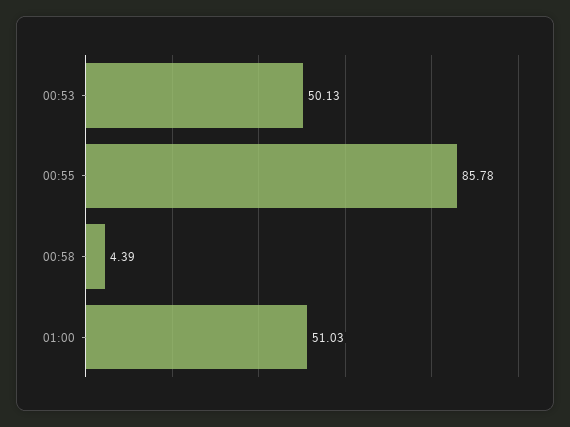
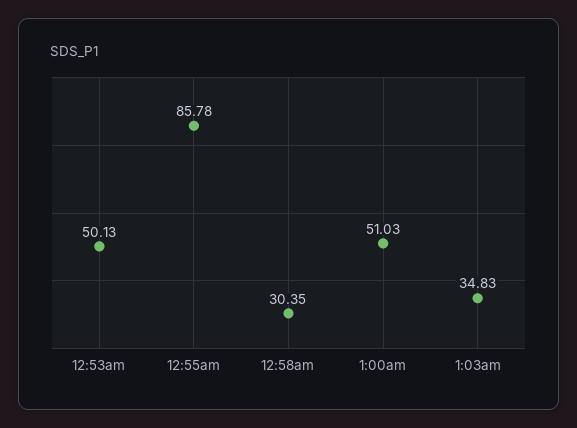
00:58: 4.39 -> 30.35
1:03am: none -> 34.83

